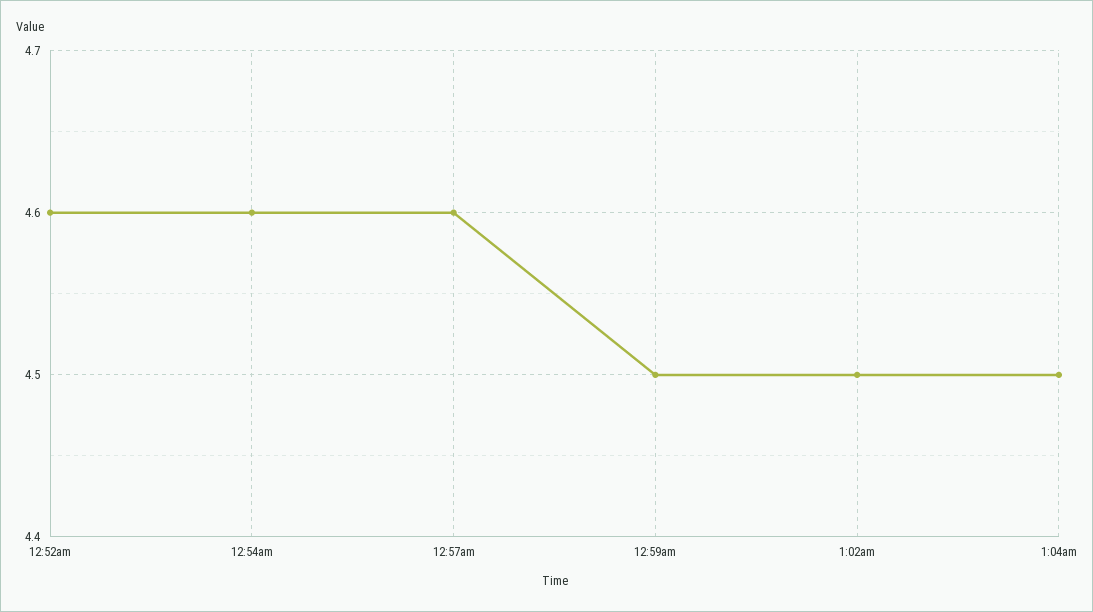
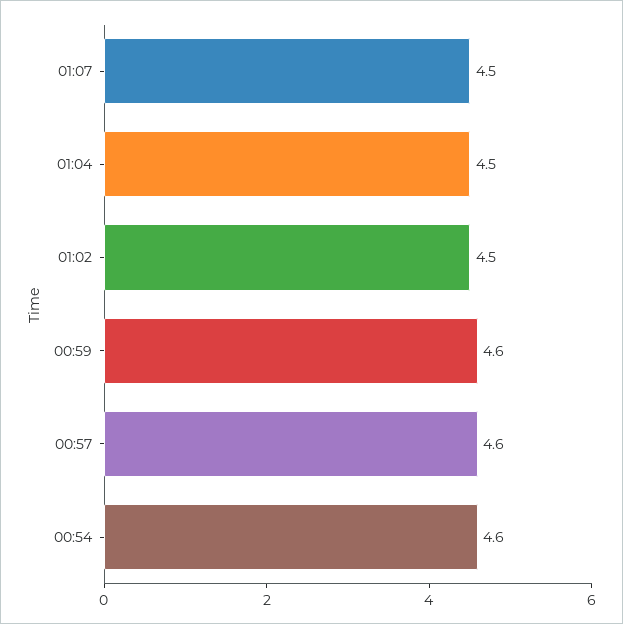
12:52am: 4.6 -> none
12:59am: 4.5 -> 4.6
01:07: none -> 4.5

